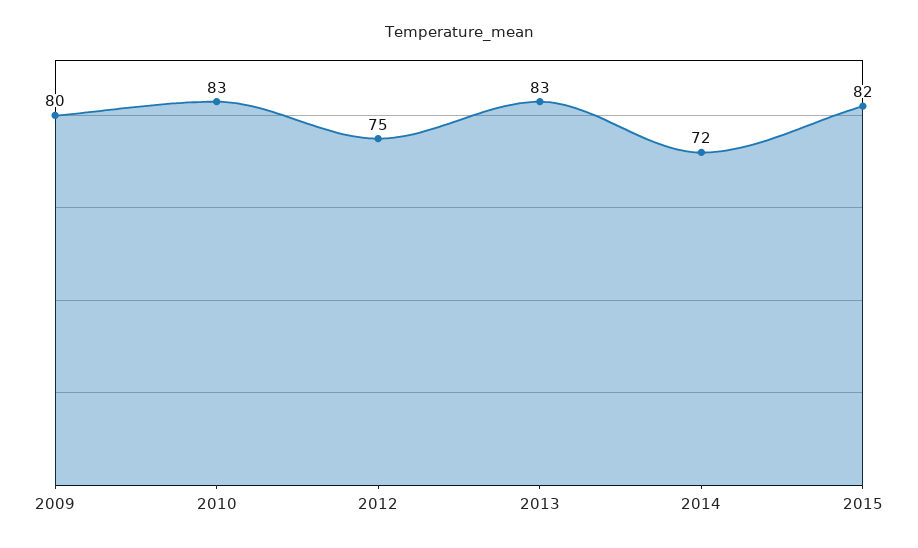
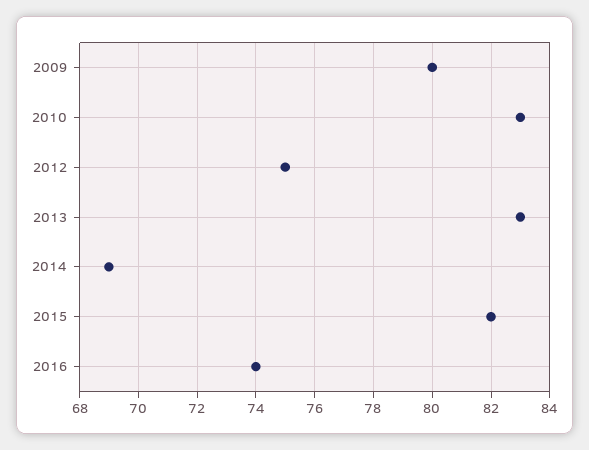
2014: 72 -> 69
2016: none -> 74

